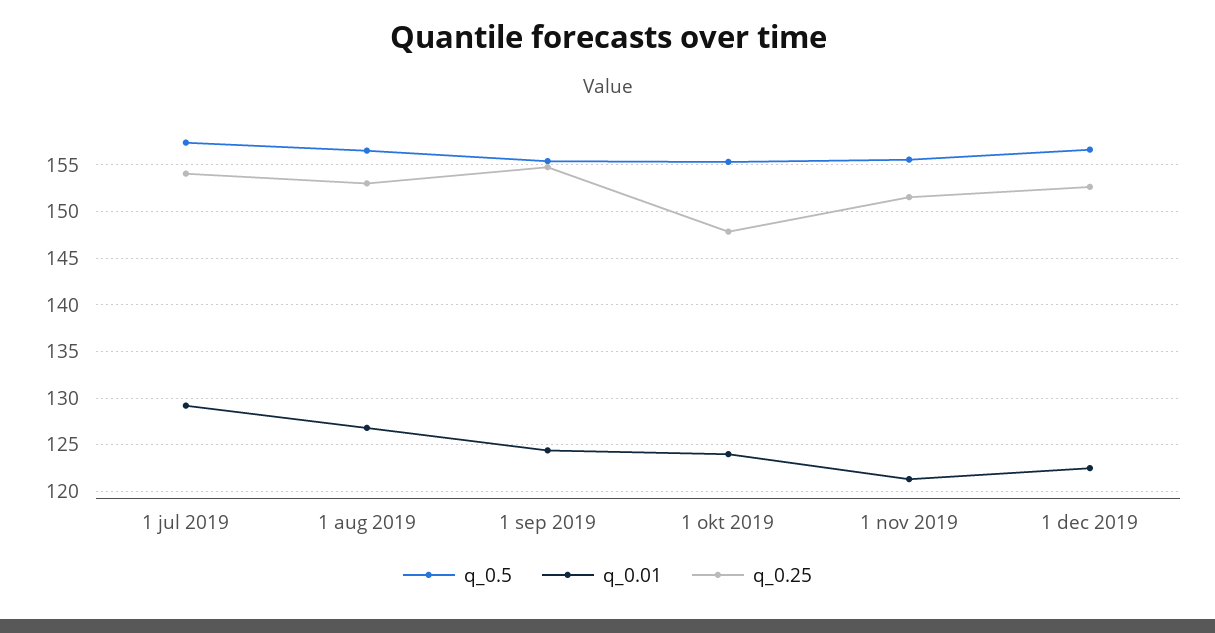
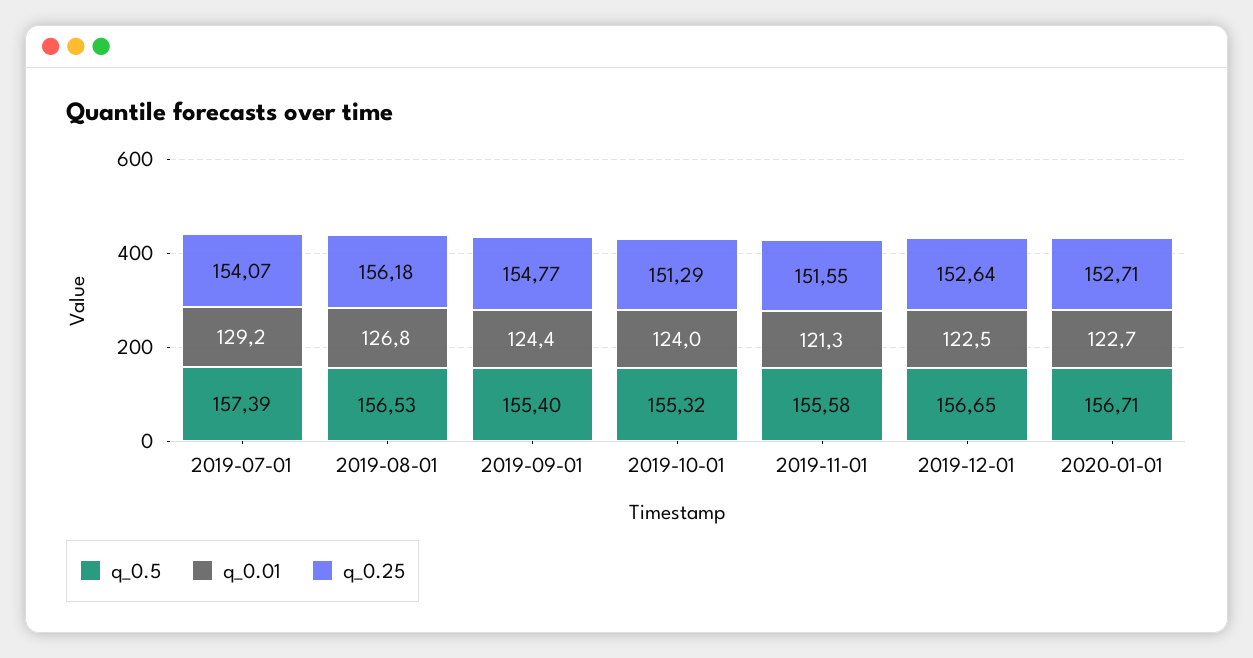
q_0.25, 1 aug 2019: 153 -> 156.18
q_0.25, 1 okt 2019: 148 -> 151.29
q_0.5, 2020-01-01: none -> 156.71
q_0.01, 2020-01-01: none -> 122.7
q_0.25, 2020-01-01: none -> 152.71

